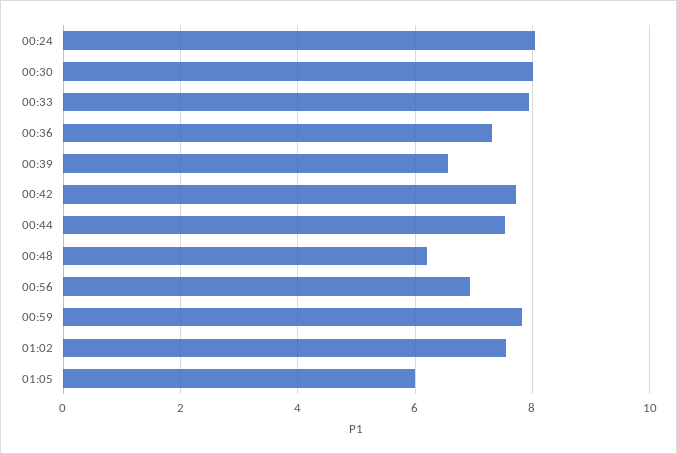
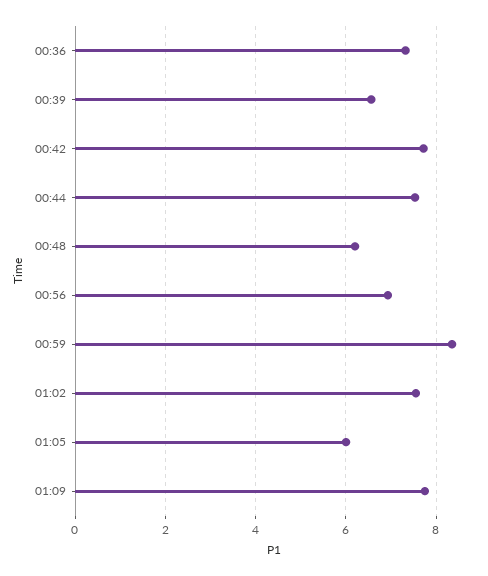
00:24: 8 -> none
00:30: 8 -> none
00:33: 8 -> none
00:59: 7.8 -> 8.4
01:09: none -> 7.8

